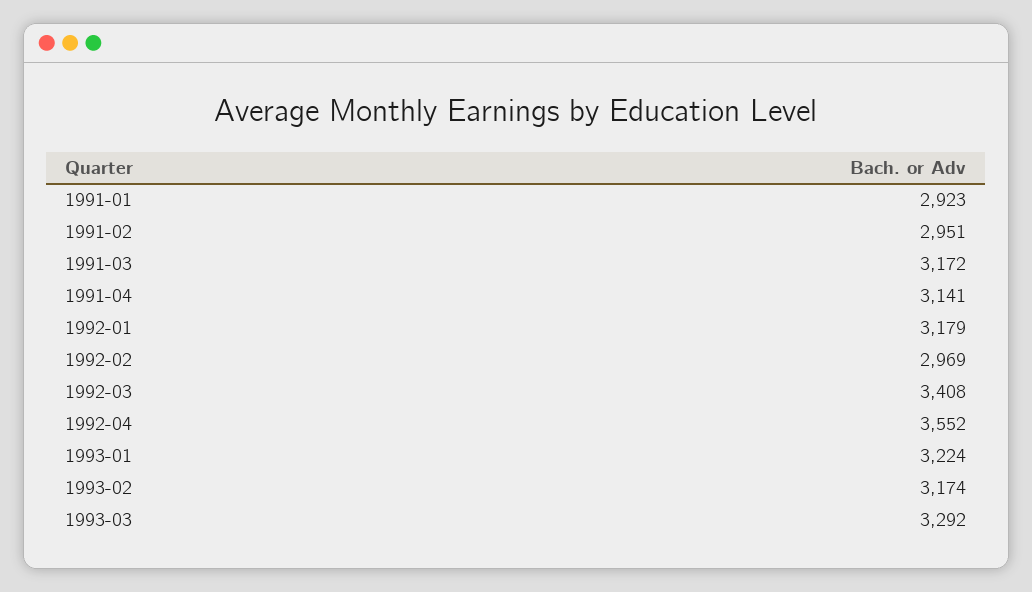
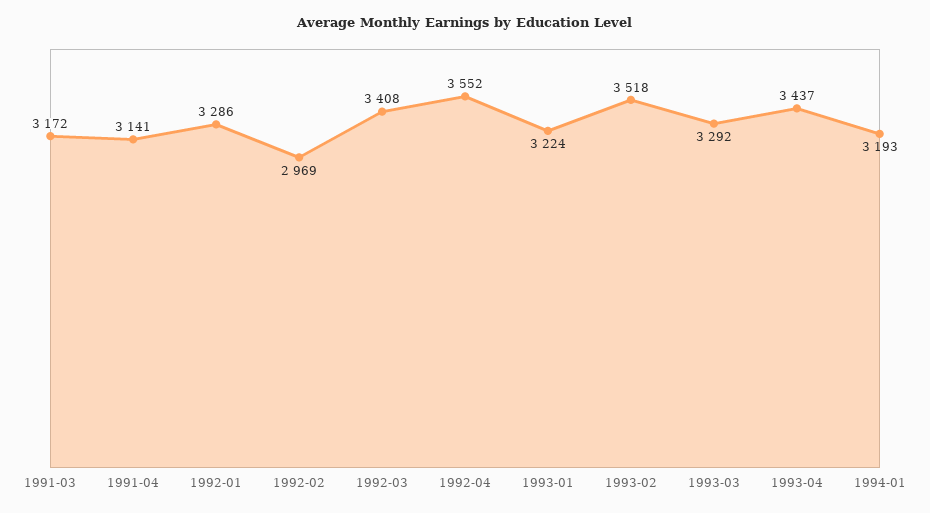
1991-01: 2923 -> none
1991-02: 2951 -> none
1992-01: 3179 -> 3286
1993-02: 3174 -> 3518
1993-04: none -> 3437
1994-01: none -> 3193

